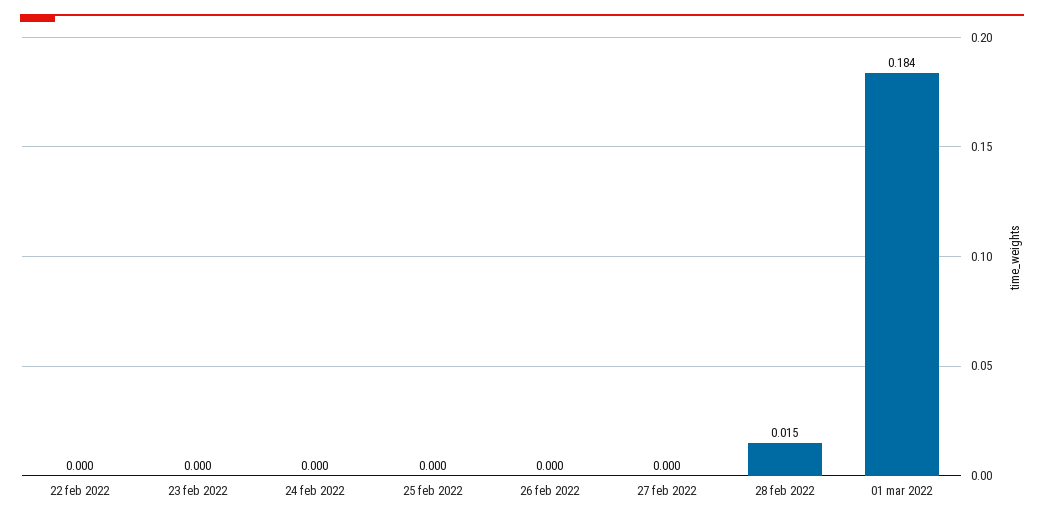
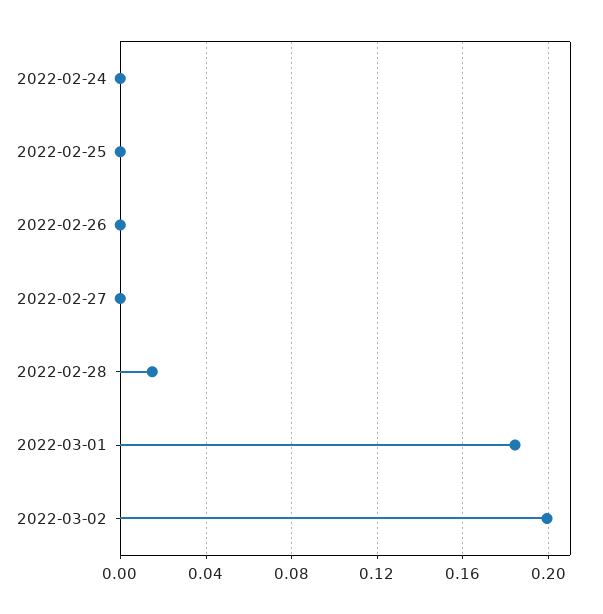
22 feb 2022: 0 -> none
23 feb 2022: 0 -> none
2022-03-02: none -> 0.2

